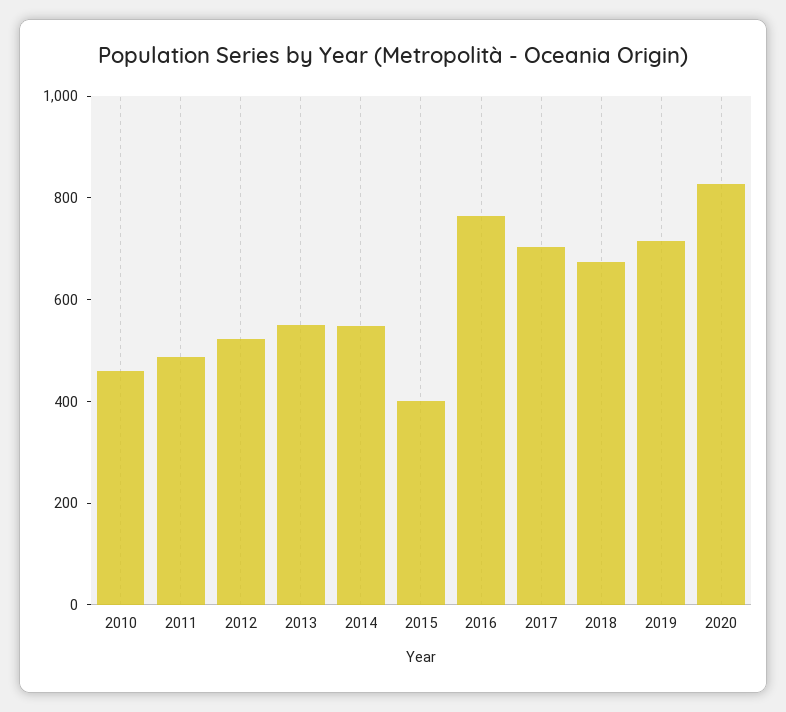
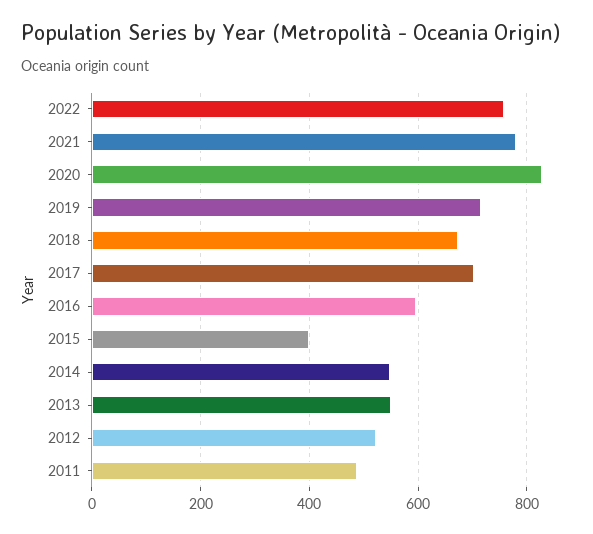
2010: 450 -> none
2016: 750 -> 600
2022: none -> 760
2021: none -> 780

